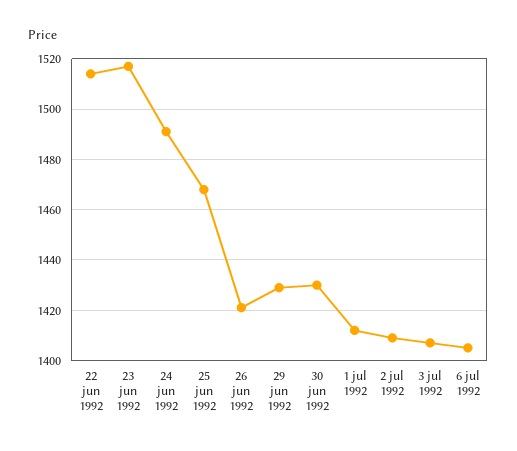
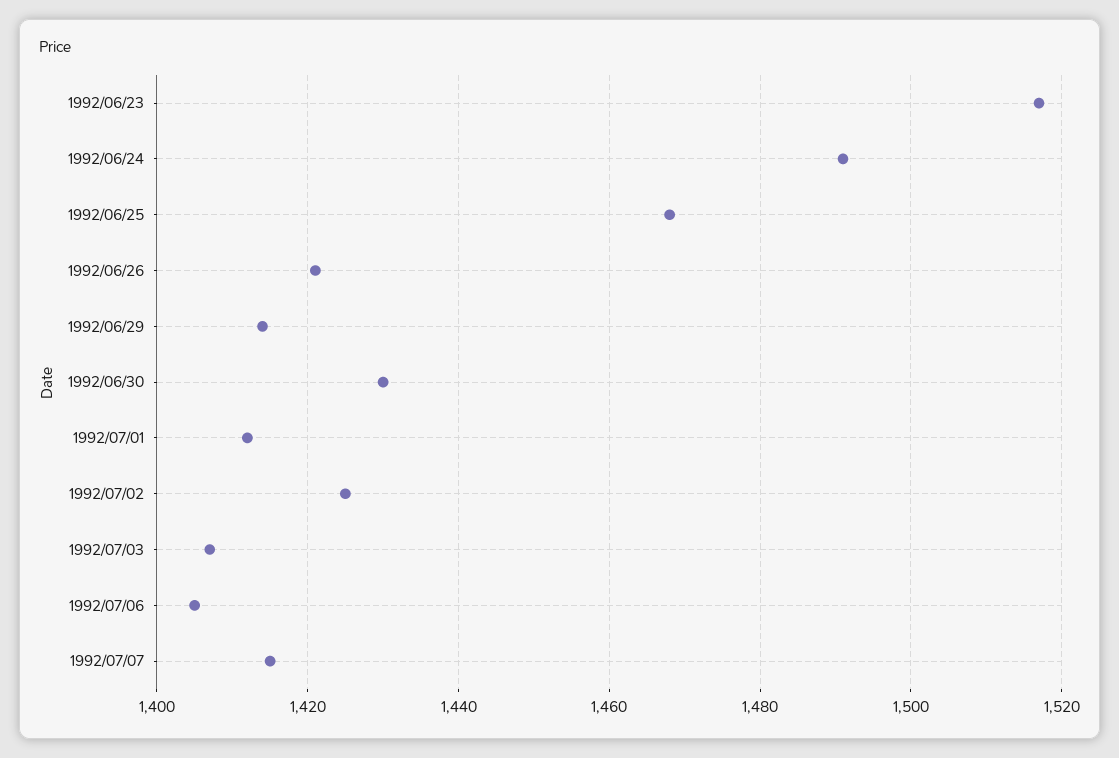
22 jun 1992: 1515 -> none
29 jun 1992: 1430 -> 1415
2 jul 1992: 1410 -> 1425
1992/07/07: none -> 1415

